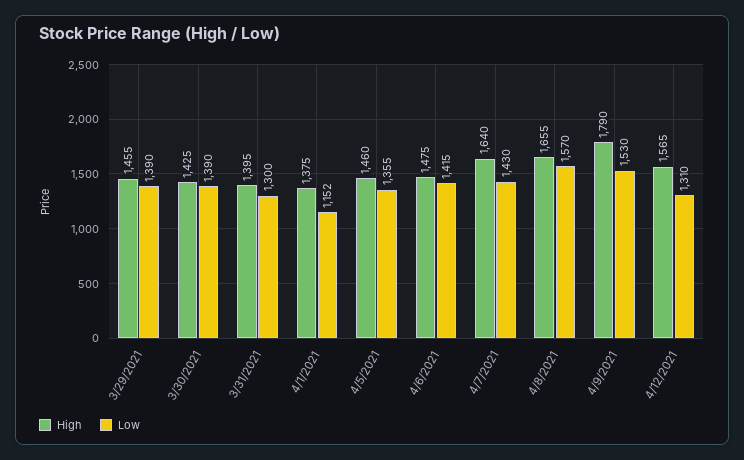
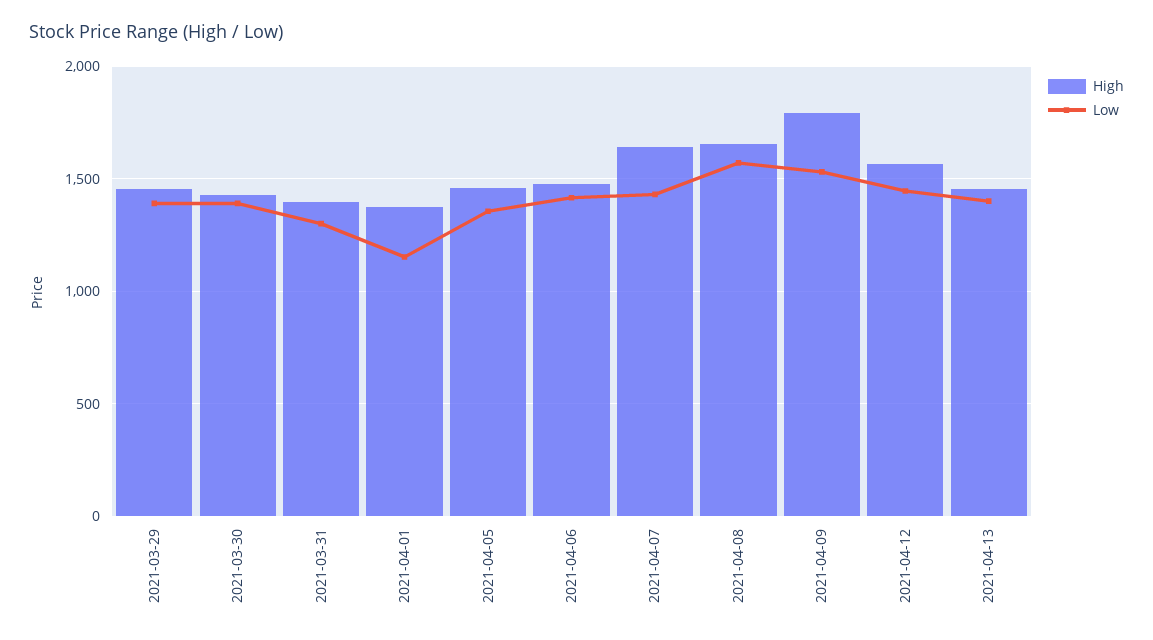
Low, 4/12/2021: 1310 -> 1450
High, 2021-04-13: none -> 1450
Low, 2021-04-13: none -> 1400

